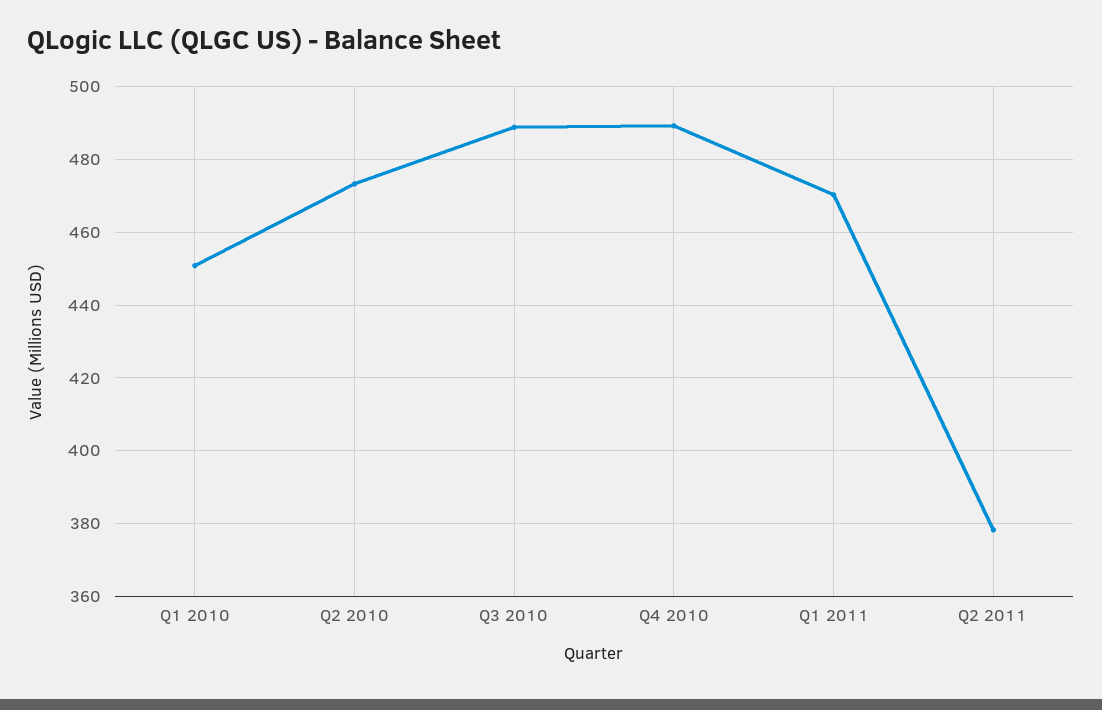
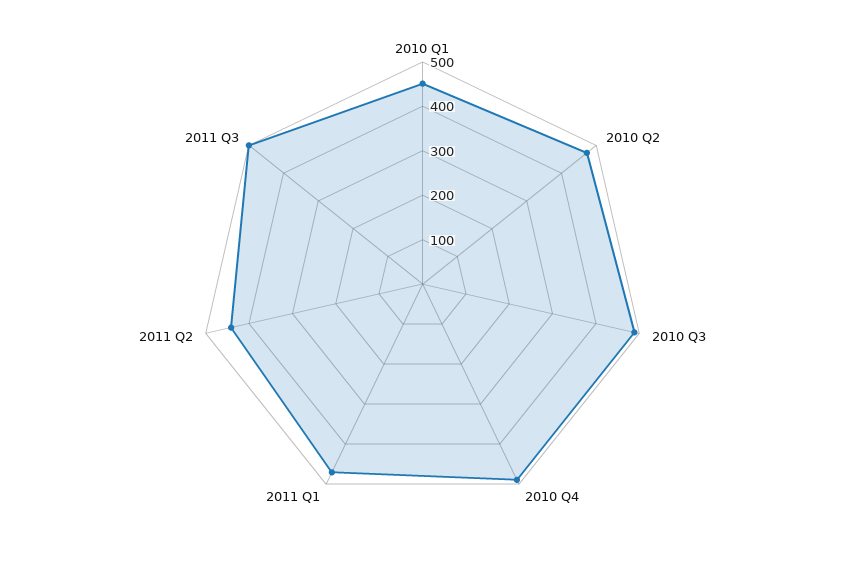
Q2 2011: 378 -> 440
2011 Q3: none -> 500

